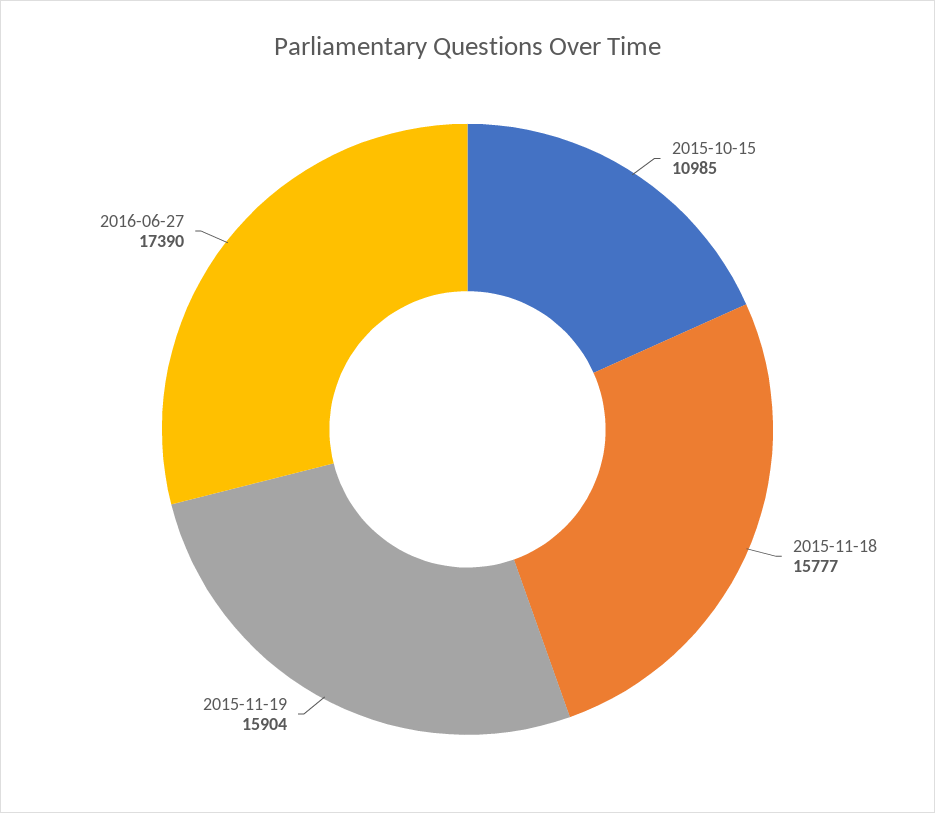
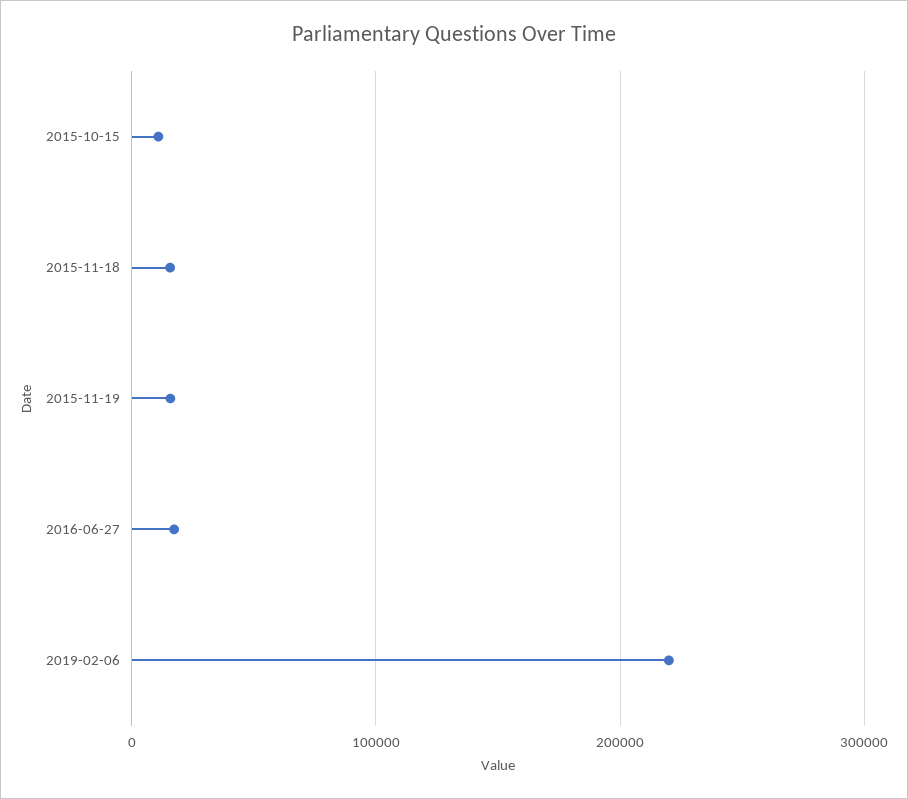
2019-02-06: none -> 220000

